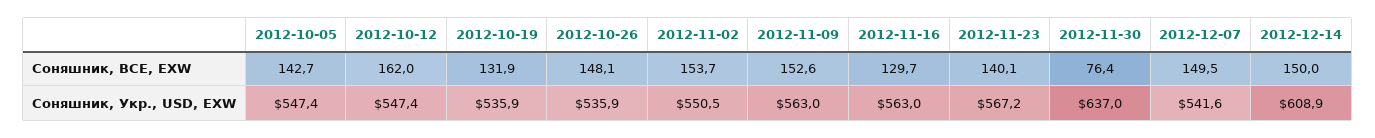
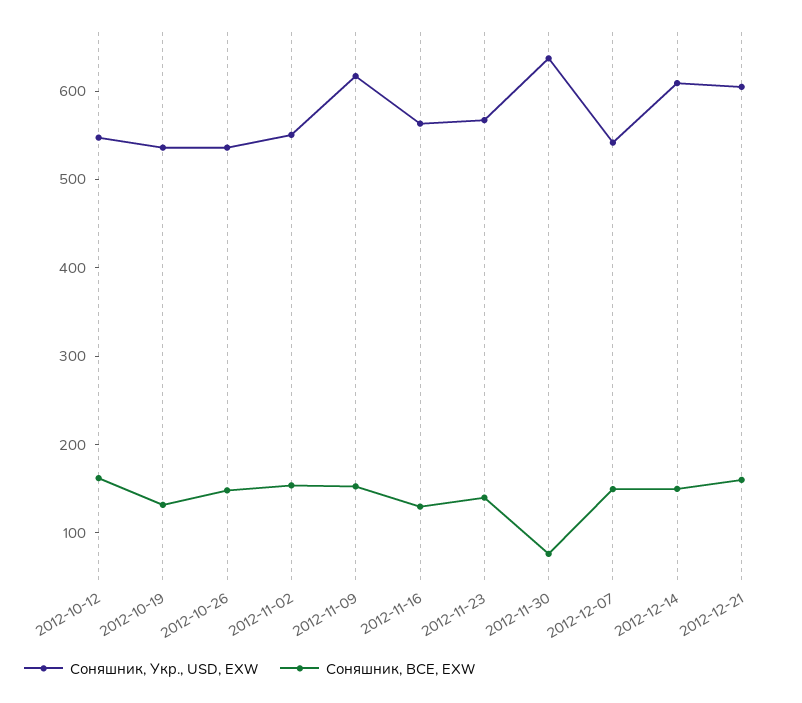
Соняшник, BCE, EXW, 2012-10-05: 142.7 -> none
Соняшник, Укр., USD, EXW, 2012-10-05: 547.4 -> none
Соняшник, Укр., USD, EXW, 2012-11-09: 563 -> 620
Соняшник, Укр., USD, EXW, 2012-12-21: none -> 600
Соняшник, BCE, EXW, 2012-12-21: none -> 160

